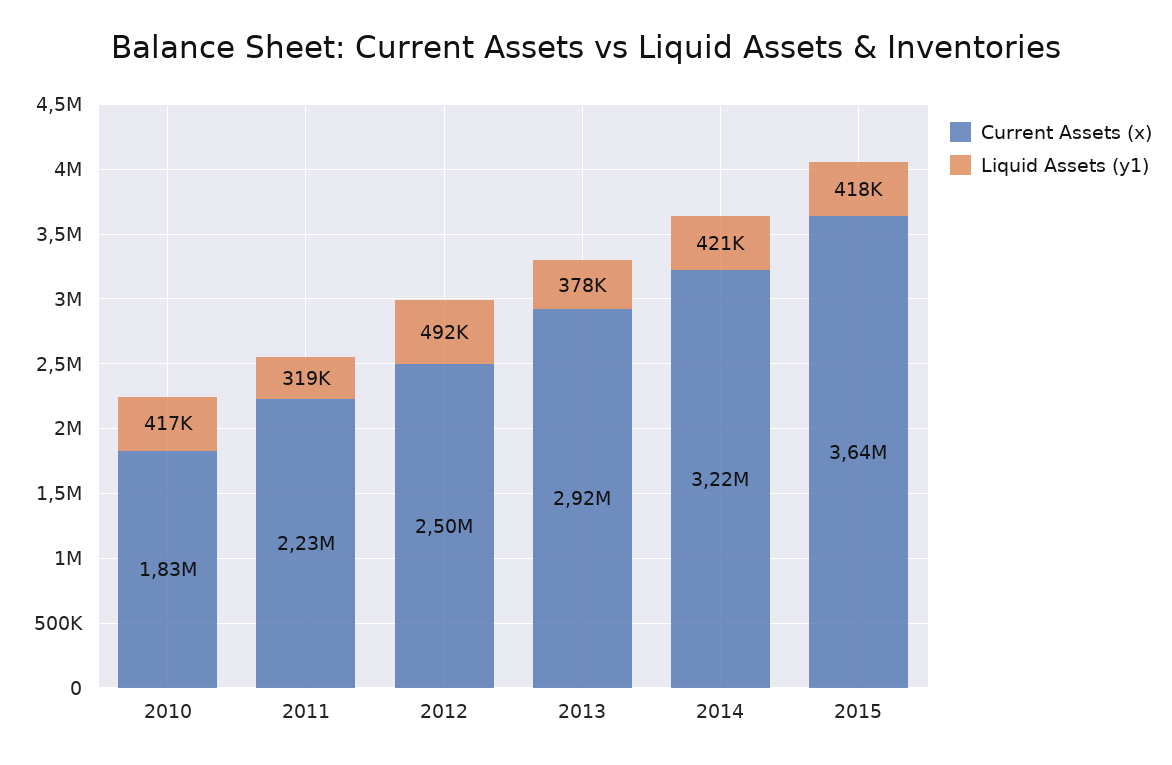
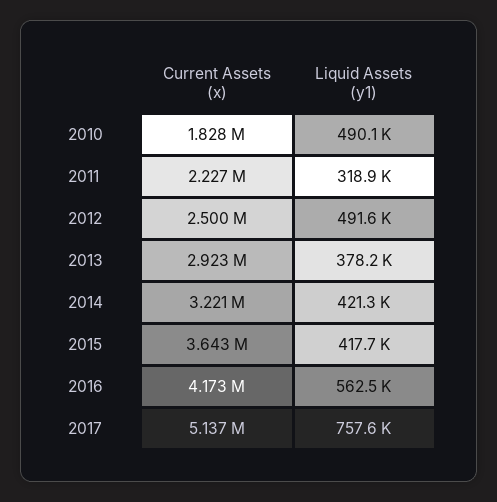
Liquid Assets (y1), 2010: 417000 -> 490100
Current Assets (x), 2016: none -> 4173000
Liquid Assets (y1), 2016: none -> 562500
Current Assets (x), 2017: none -> 5137000
Liquid Assets (y1), 2017: none -> 757600

